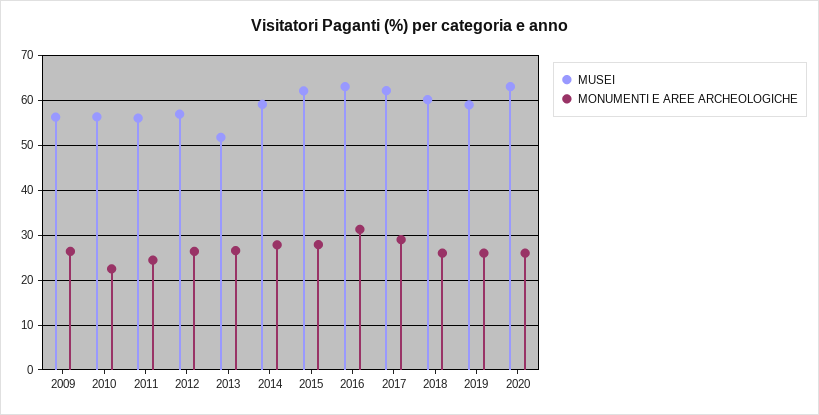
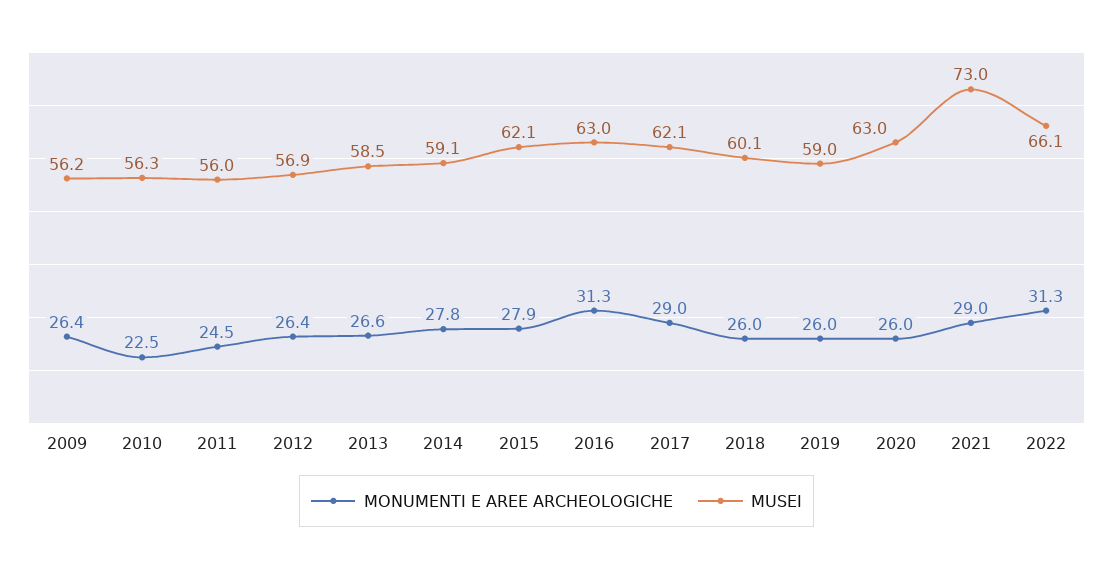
MUSEI, 2013: 52 -> 58.5
MONUMENTI E AREE ARCHEOLOGICHE, 2021: none -> 29
MUSEI, 2021: none -> 73
MONUMENTI E AREE ARCHEOLOGICHE, 2022: none -> 31.3
MUSEI, 2022: none -> 66.1

